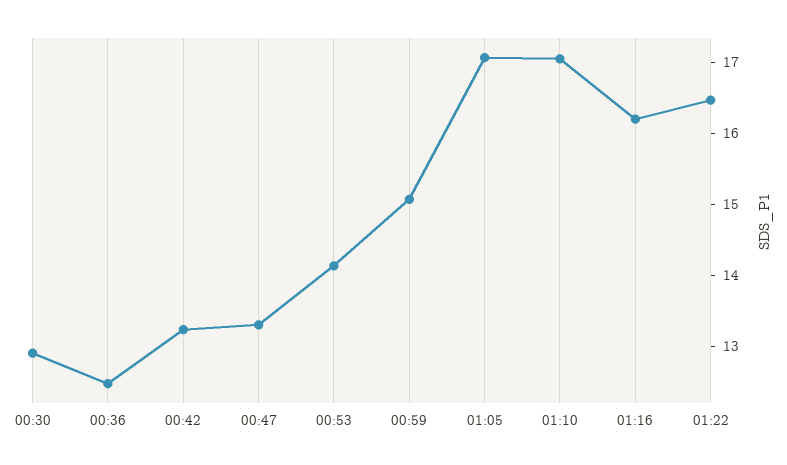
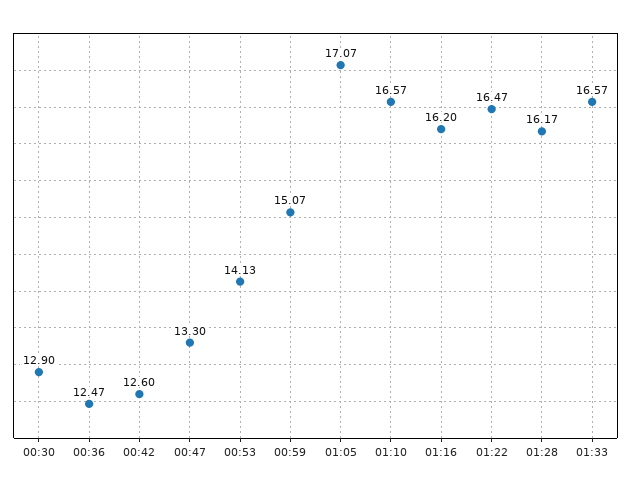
00:42: 13.2 -> 12.6
01:10: 17 -> 16.57
01:28: none -> 16.17
01:33: none -> 16.57

